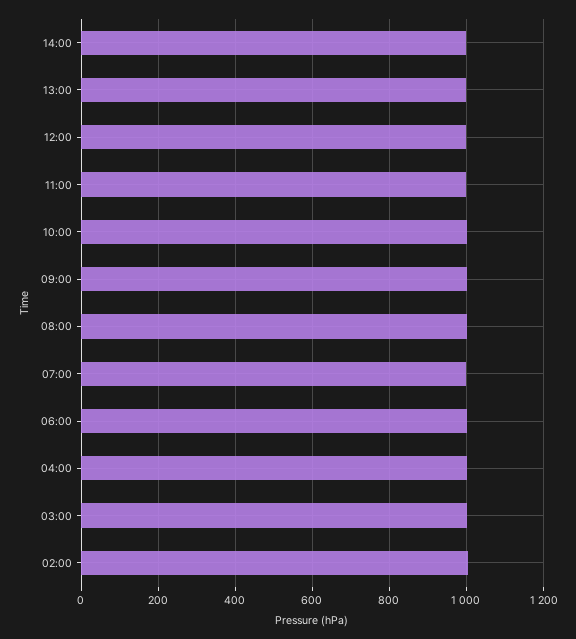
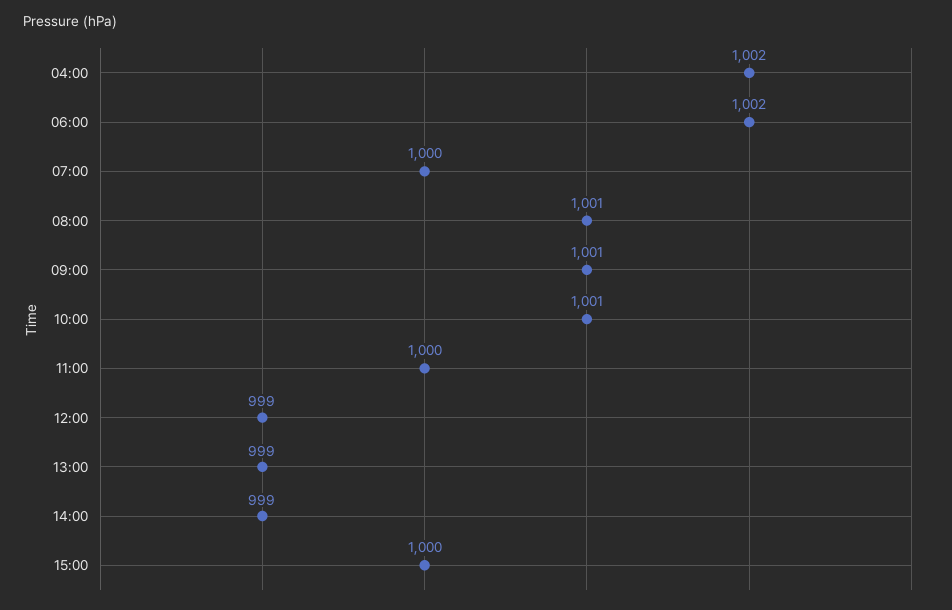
03:00: 1000 -> none
02:00: 1000 -> none
15:00: none -> 1000

